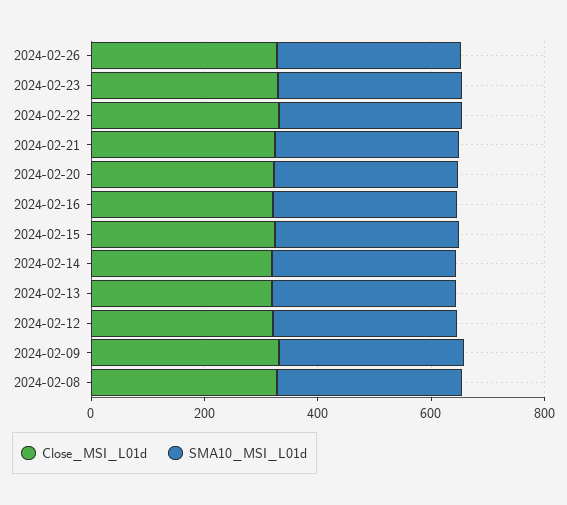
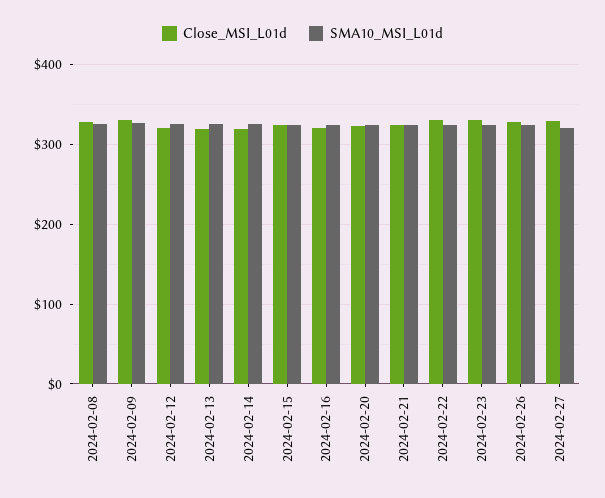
Close_MSI_L01d, 2024-02-27: none -> 330
SMA10_MSI_L01d, 2024-02-27: none -> 320

